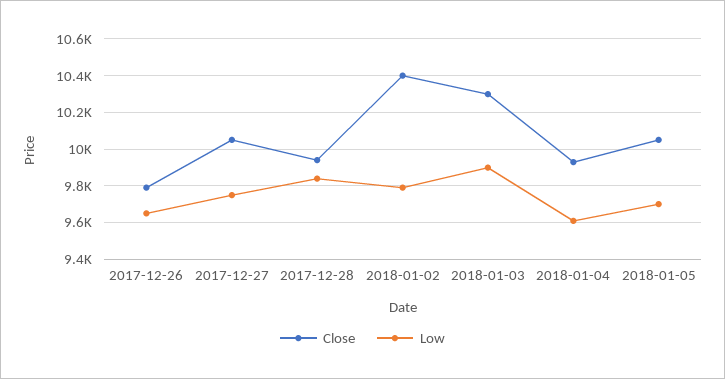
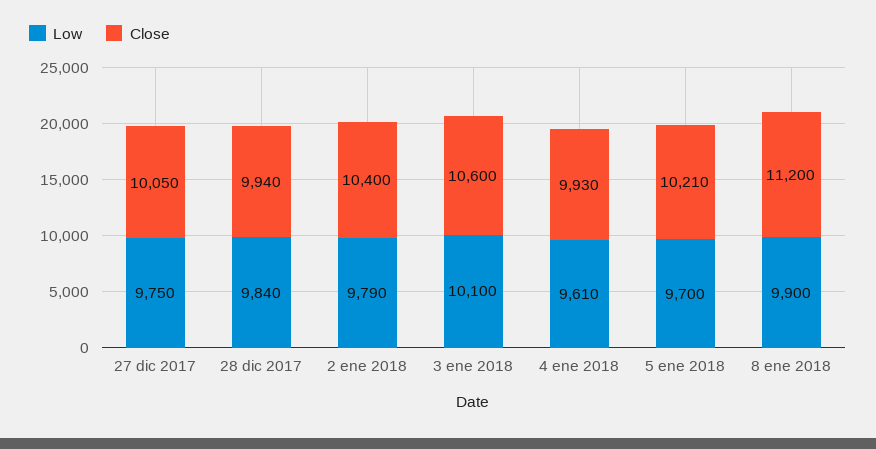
Close, 2017-12-26: 9800 -> none
Low, 2017-12-26: 9650 -> none
Close, 2018-01-03: 10300 -> 10600
Low, 2018-01-03: 9900 -> 10100
Close, 2018-01-05: 10050 -> 10210
Low, 8 ene 2018: none -> 9900
Close, 8 ene 2018: none -> 11200

